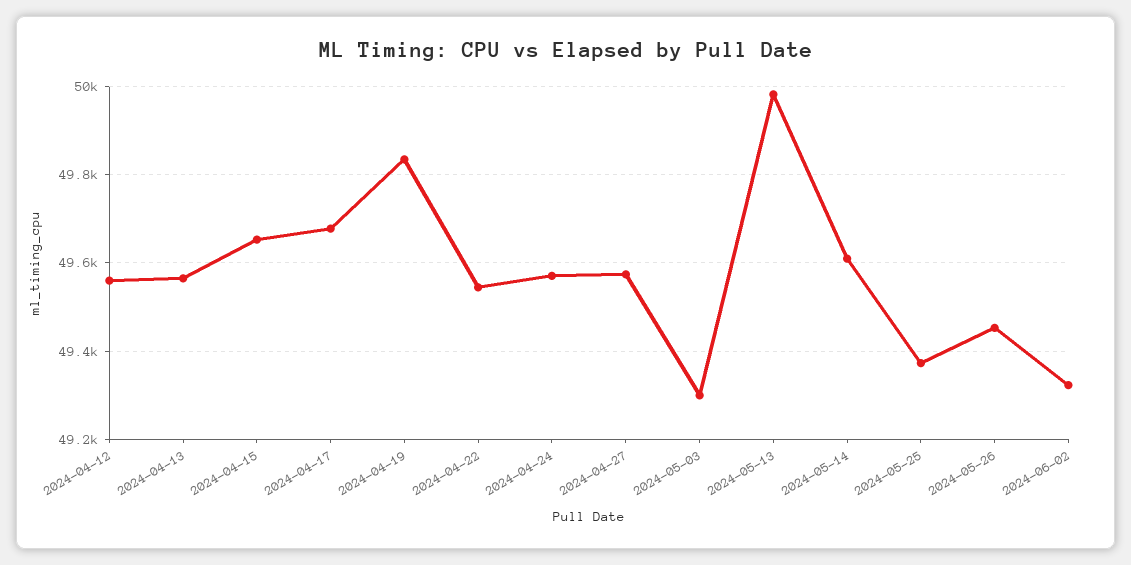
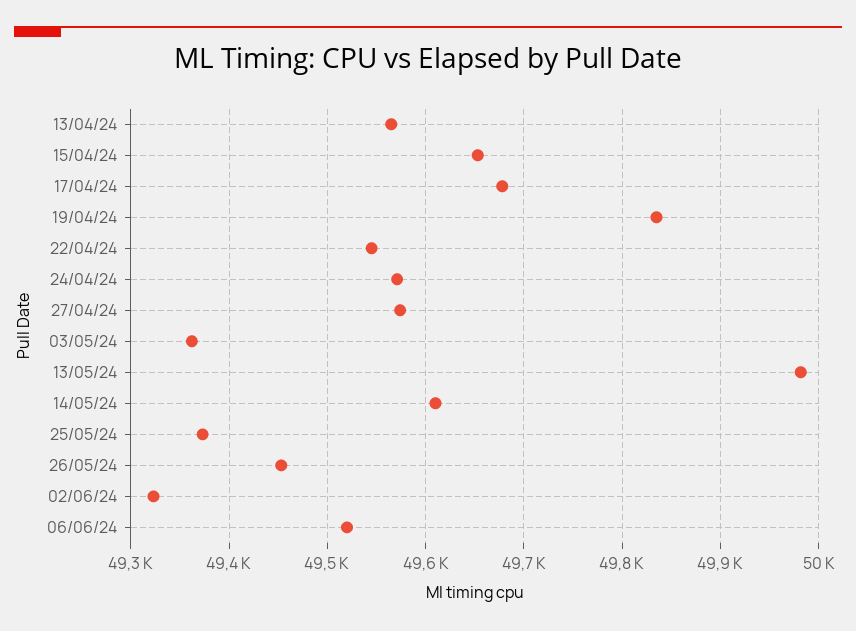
2024-04-12: 49560 -> none
2024-05-03: 49300 -> 49360
06/06/24: none -> 49520

